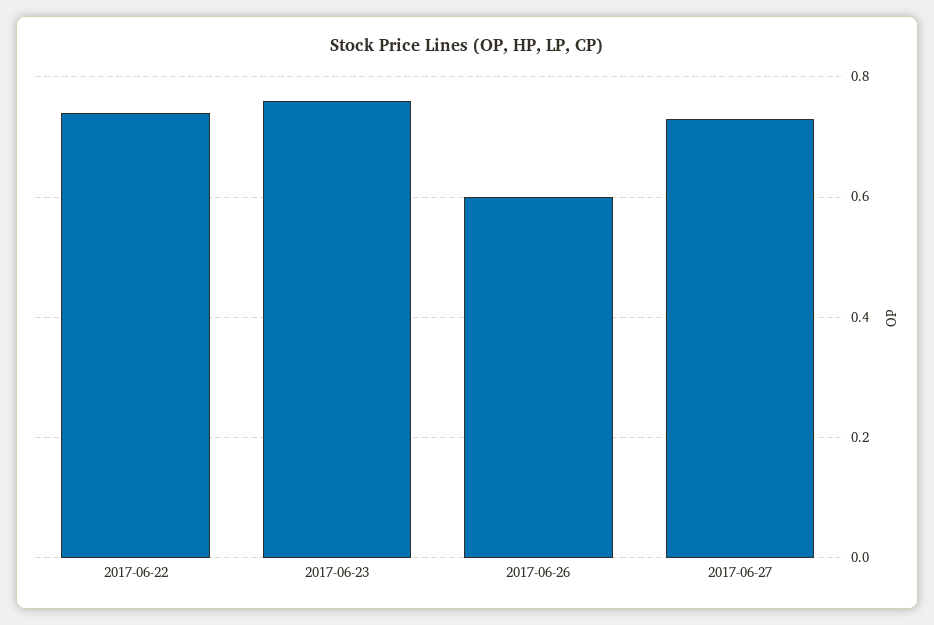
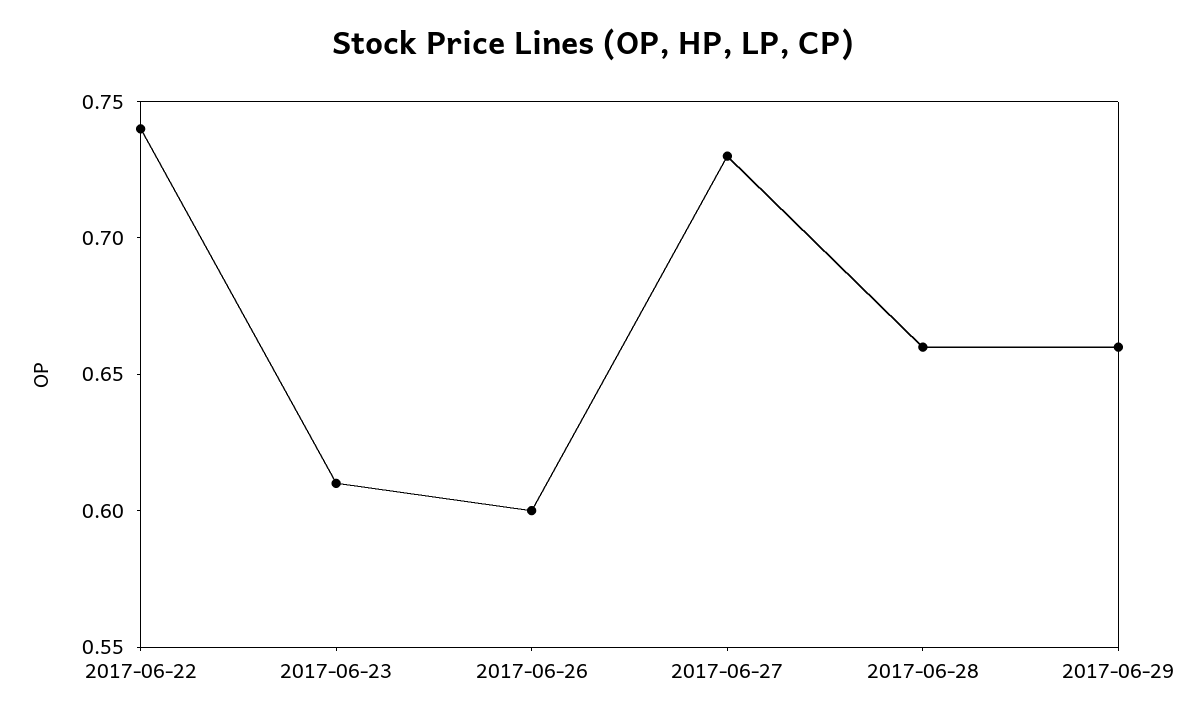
2017-06-23: 0.75 -> 0.61
2017-06-28: none -> 0.66
2017-06-29: none -> 0.66

